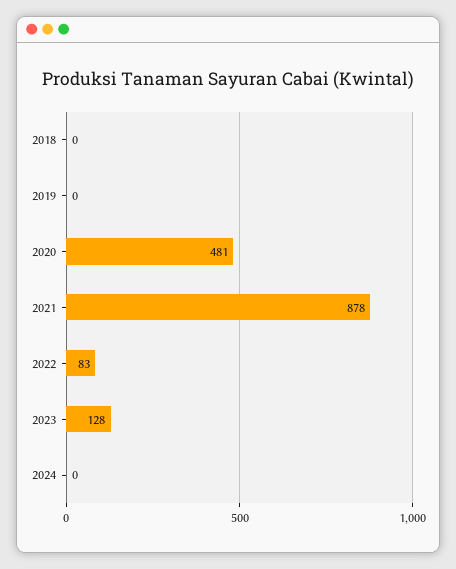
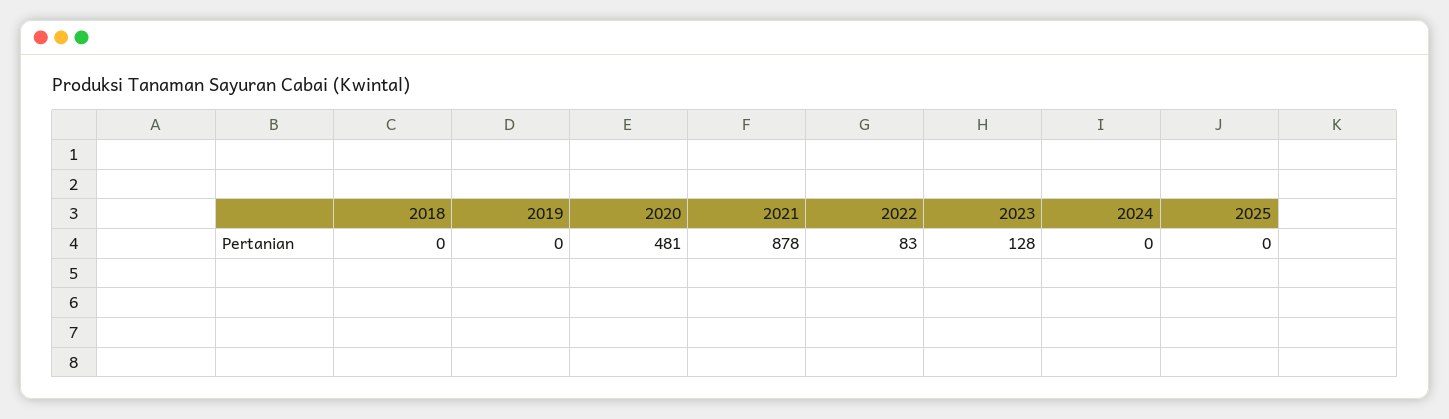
2025: none -> 0

